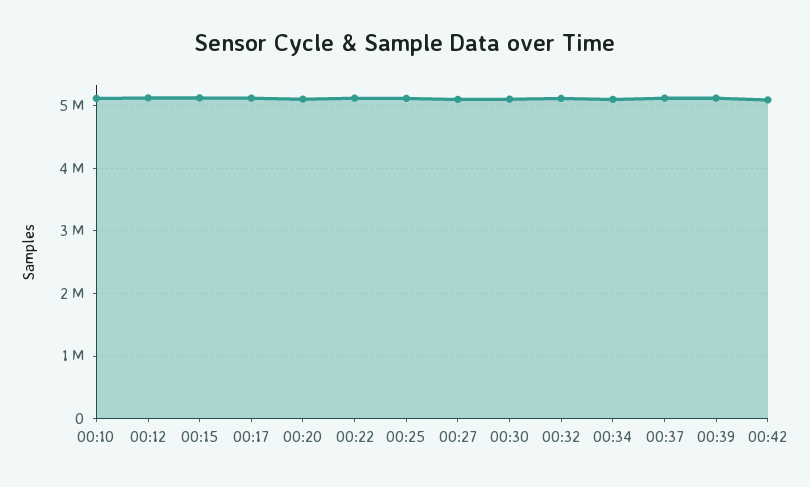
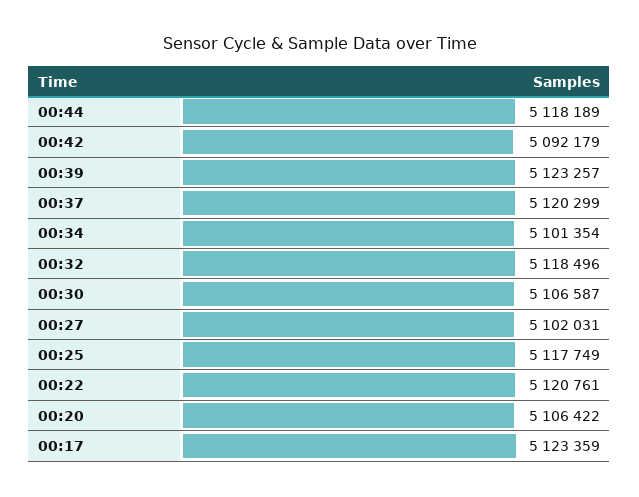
00:10: 5100000 -> none
00:12: 5100000 -> none
00:15: 5100000 -> none
00:44: none -> 5118189

